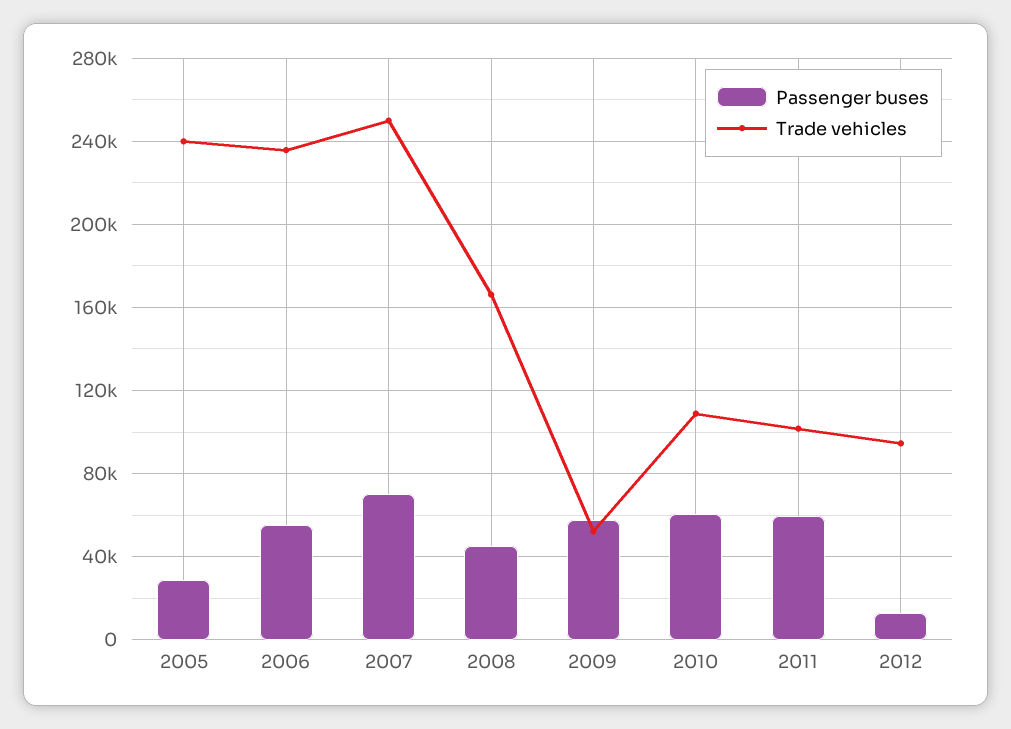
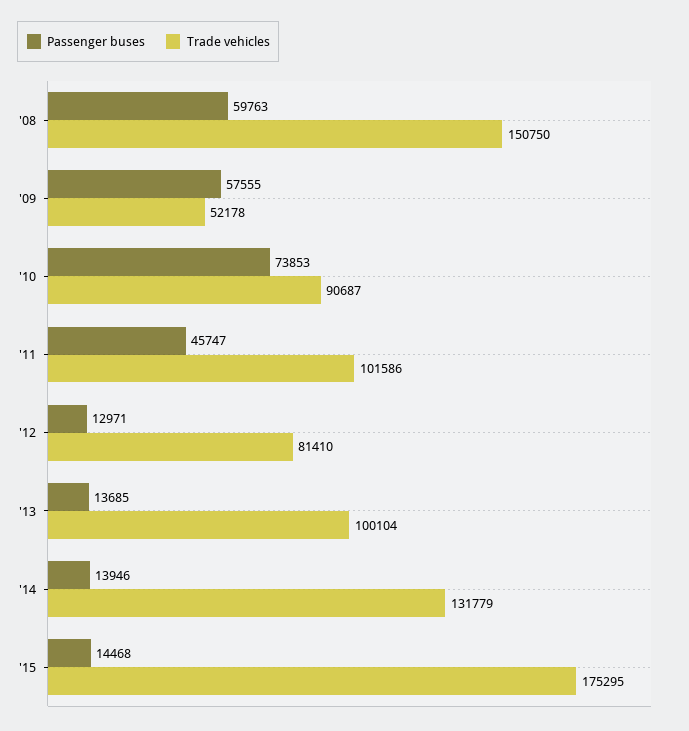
Passenger buses, 2005: 30000 -> none
Trade vehicles, 2005: 240000 -> none
Passenger buses, 2006: 55000 -> none
Trade vehicles, 2006: 235000 -> none
Passenger buses, 2007: 70000 -> none
Trade vehicles, 2007: 250000 -> none
Passenger buses, 2008: 45000 -> 59763
Trade vehicles, 2008: 165000 -> 150750
Passenger buses, 2010: 60000 -> 73853
Trade vehicles, 2010: 110000 -> 90687
Passenger buses, 2011: 60000 -> 45747
Trade vehicles, 2012: 95000 -> 81410
Passenger buses, '13: none -> 13685
Trade vehicles, '13: none -> 100104
Passenger buses, '14: none -> 13946
Trade vehicles, '14: none -> 131779
Passenger buses, '15: none -> 14468
Trade vehicles, '15: none -> 175295

